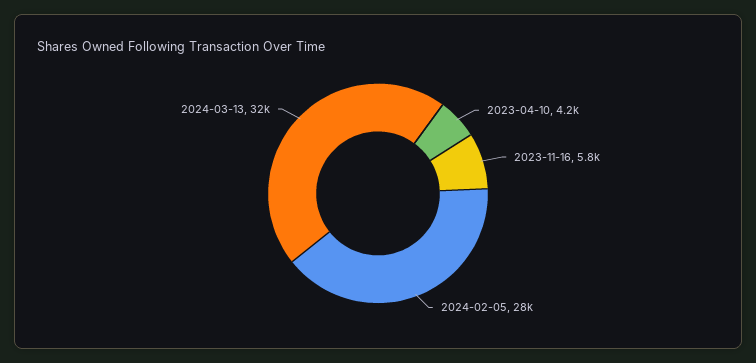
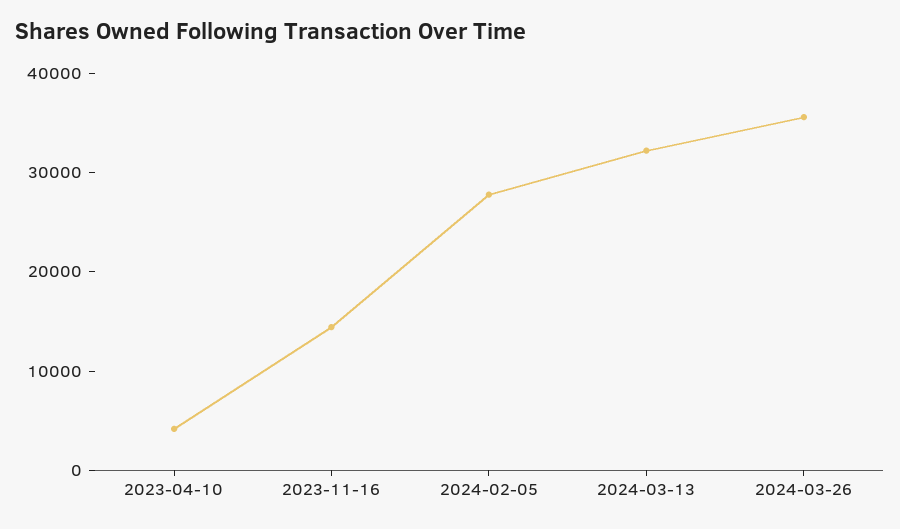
2023-11-16: 5800 -> 14000
2024-03-26: none -> 36000

